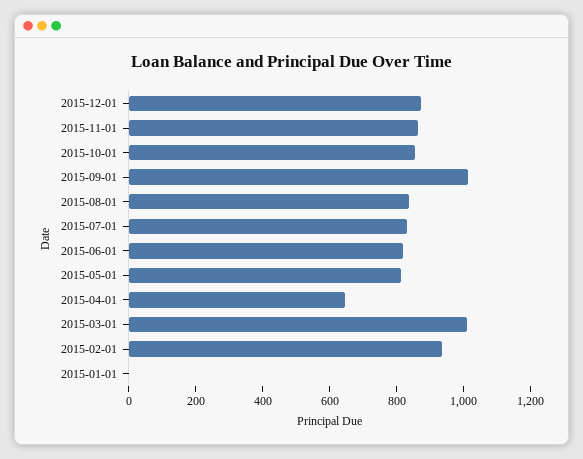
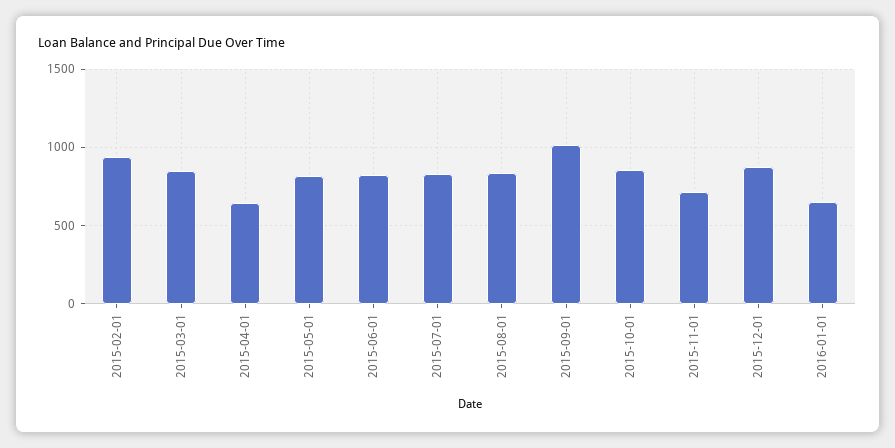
2015-11-01: 850 -> 700
2015-03-01: 1000 -> 850
2015-01-01: 0 -> none
2016-01-01: none -> 650

